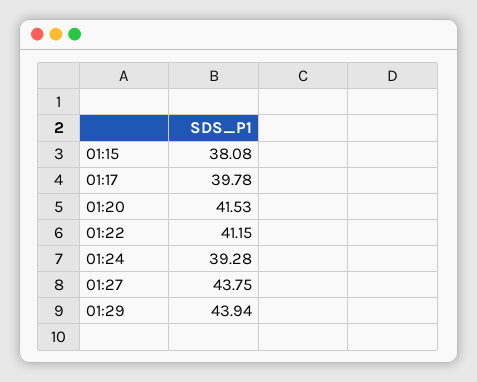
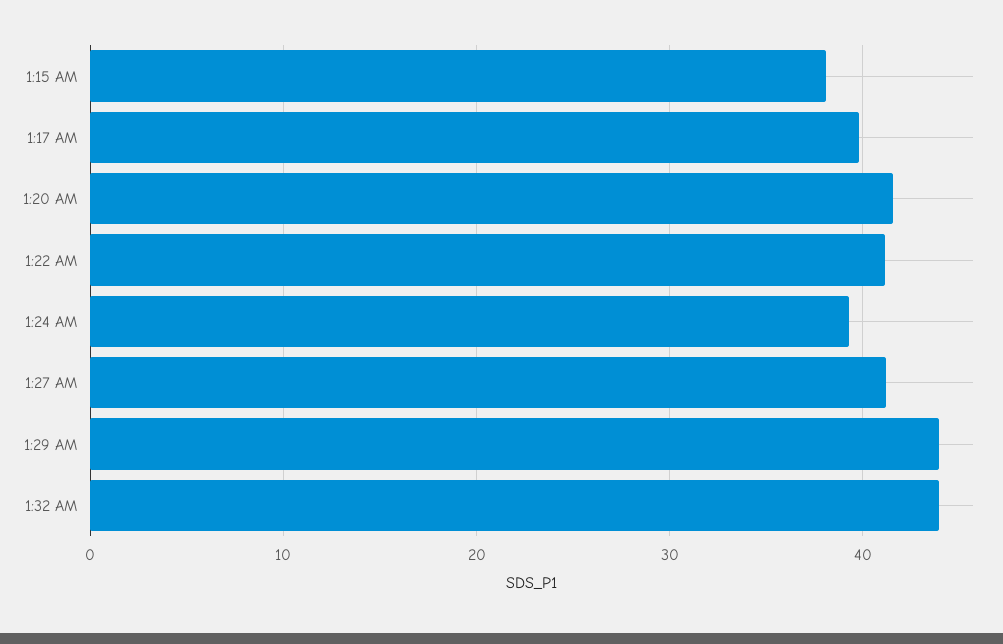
01:27: 43.75 -> 41
1:32 AM: none -> 44

